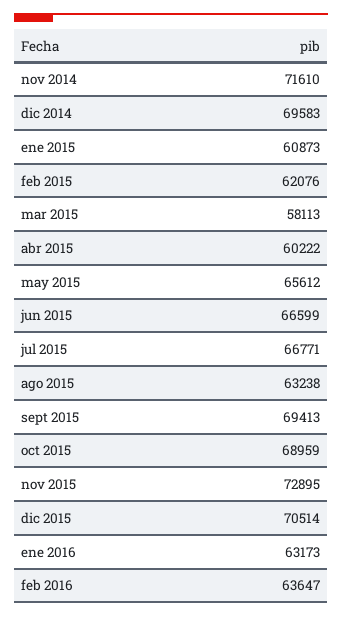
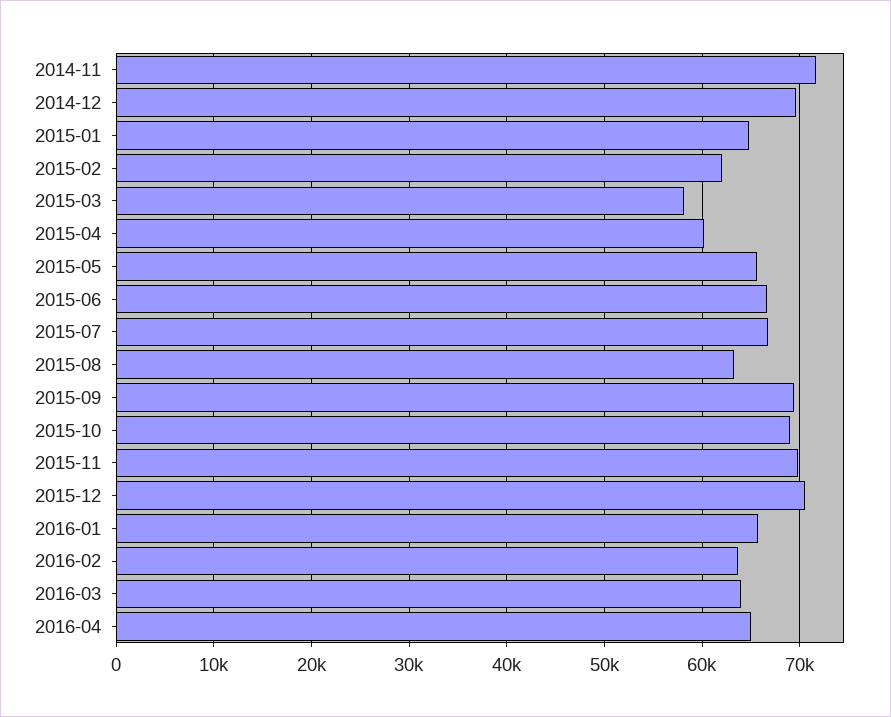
ene 2015: 60873 -> 65000
nov 2015: 72895 -> 70000
ene 2016: 63173 -> 66000
2016-03: none -> 64000
2016-04: none -> 65000

